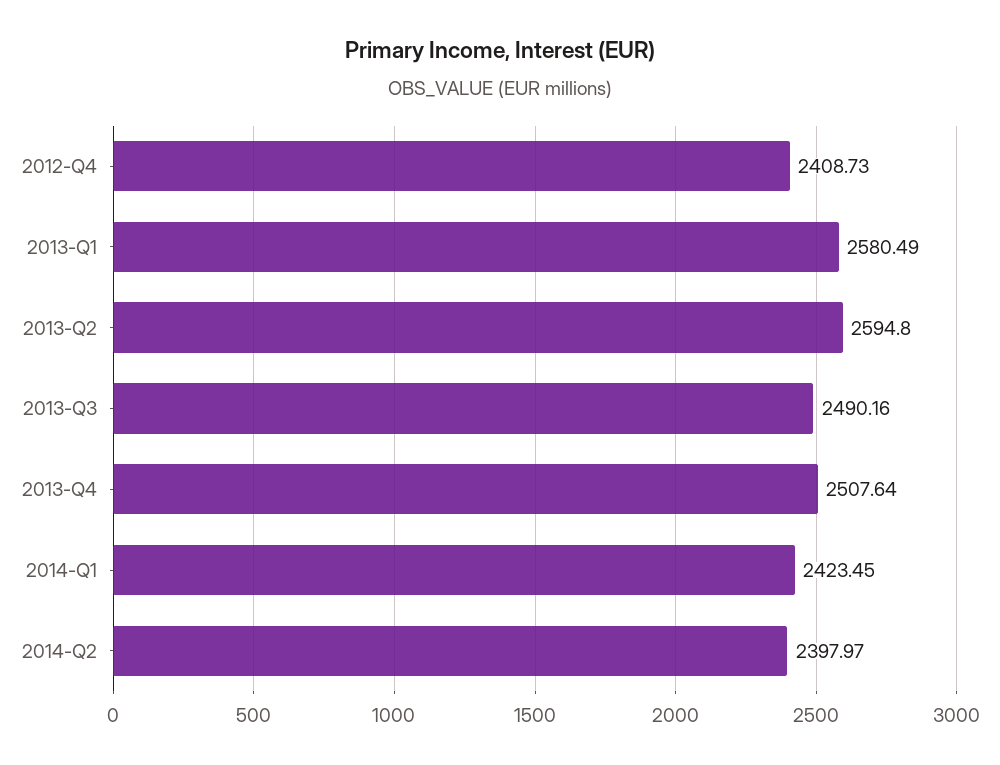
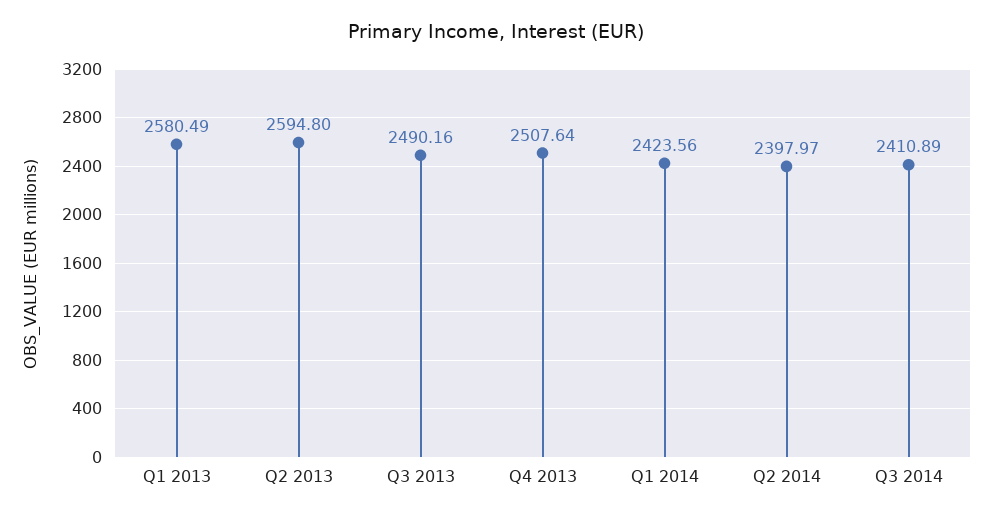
2012-Q4: 2408.73 -> none
2014-Q1: 2423.45 -> 2423.56
Q3 2014: none -> 2410.89

